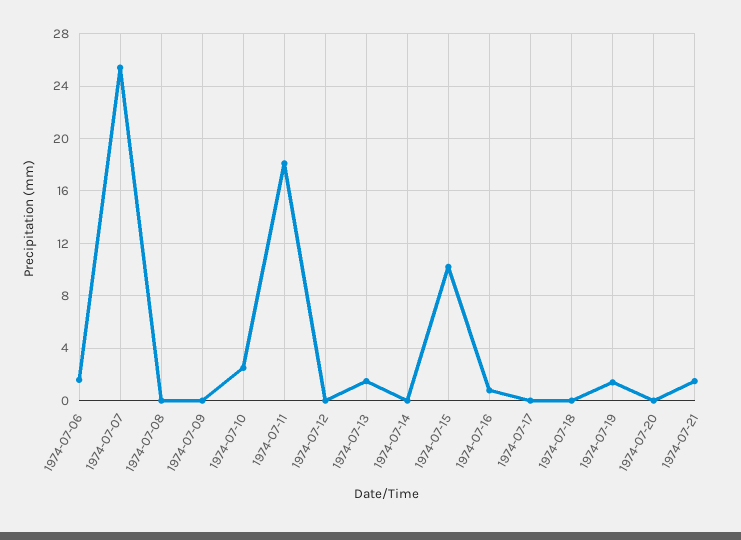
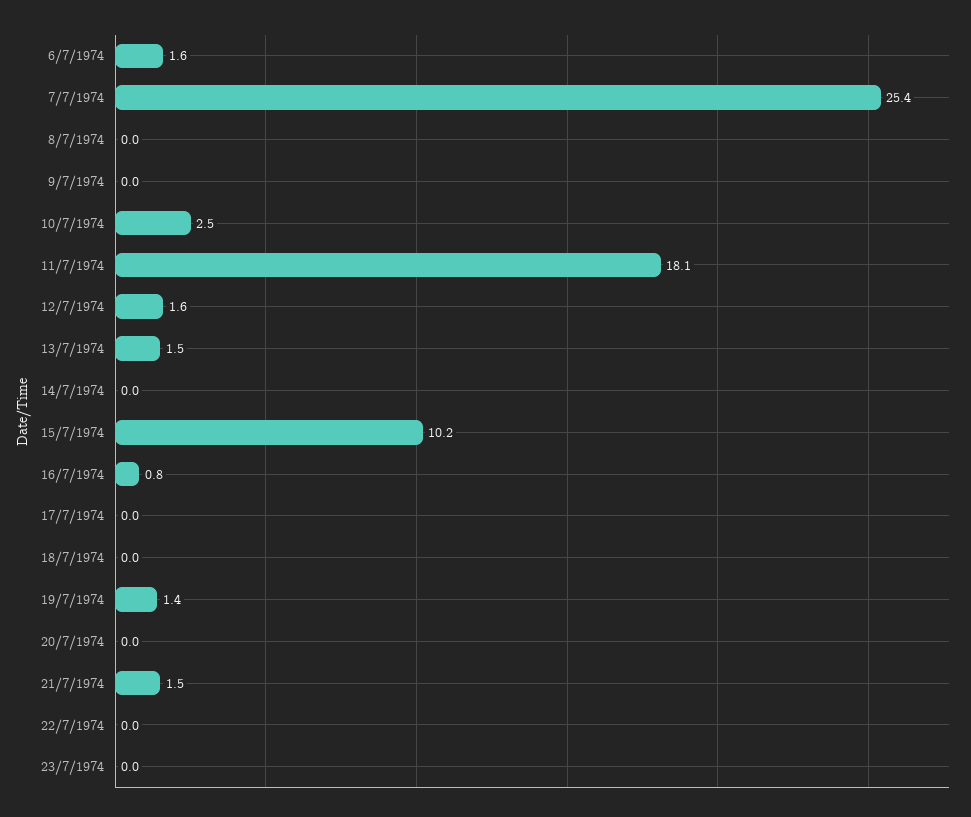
1974-07-12: 0 -> 1.6
22/7/1974: none -> 0
23/7/1974: none -> 0

